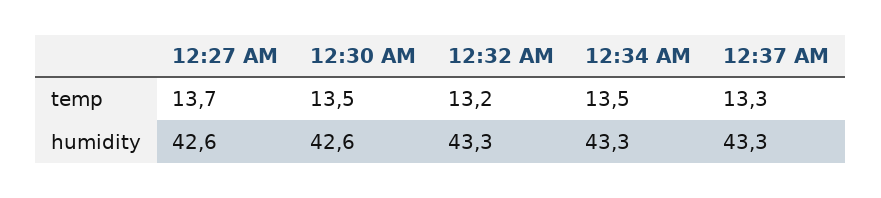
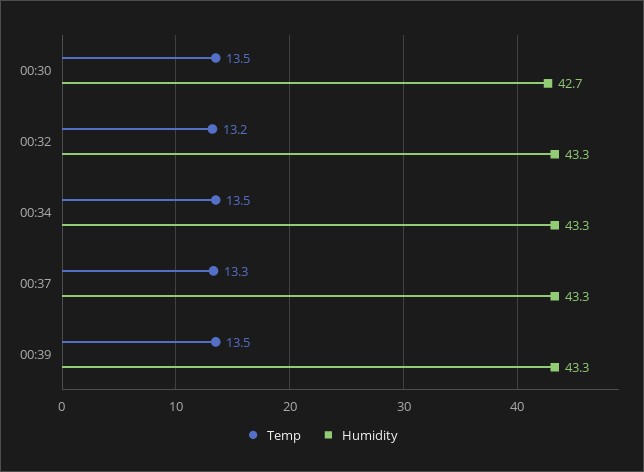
temp, 12:27 AM: 13.7 -> none
humidity, 12:27 AM: 42.6 -> none
humidity, 12:30 AM: 42.6 -> 42.7
temp, 00:39: none -> 13.5
humidity, 00:39: none -> 43.3

